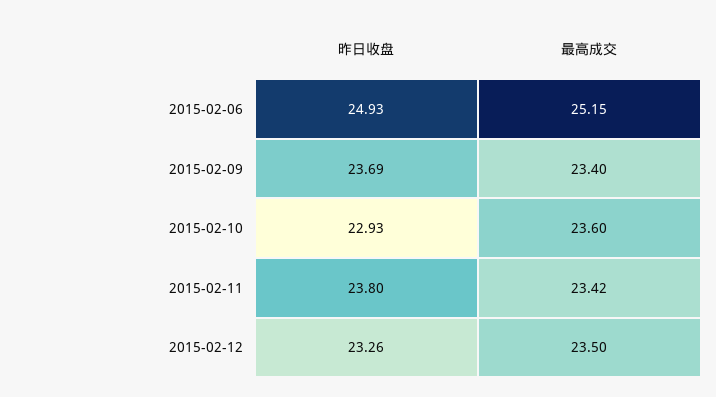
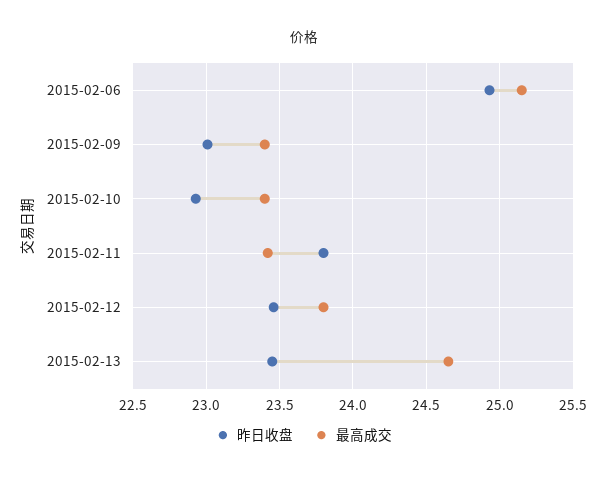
昨日收盘, 2015-02-09: 23.69 -> 23
最高成交, 2015-02-10: 23.6 -> 23.4
昨日收盘, 2015-02-12: 23.26 -> 23.45
最高成交, 2015-02-12: 23.5 -> 23.8
昨日收盘, 2015-02-13: none -> 23.45
最高成交, 2015-02-13: none -> 24.65

